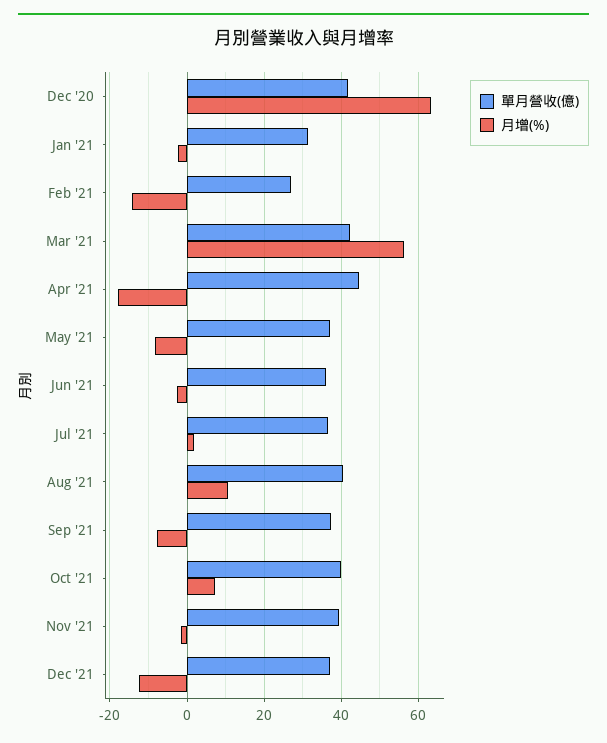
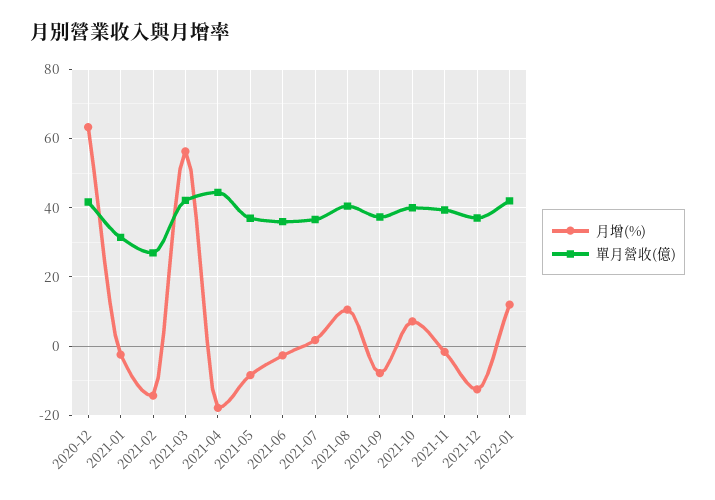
月增(%), 2022-01: none -> 12
單月營收(億), 2022-01: none -> 42

